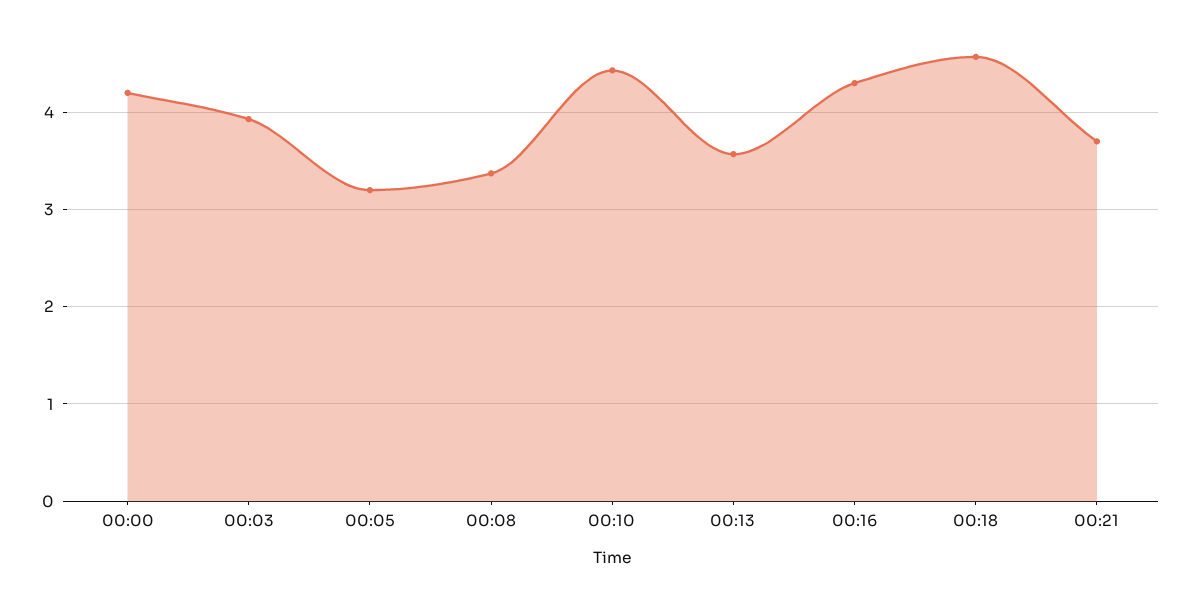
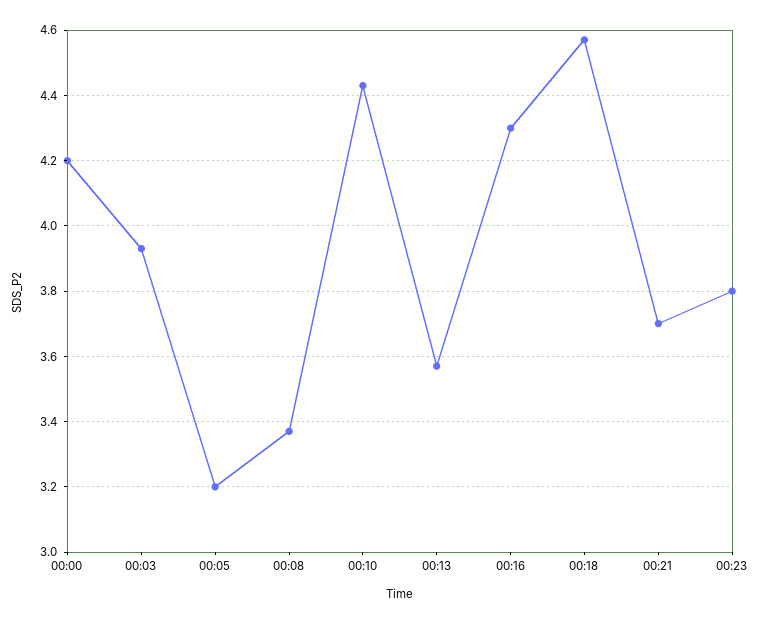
00:23: none -> 3.8

